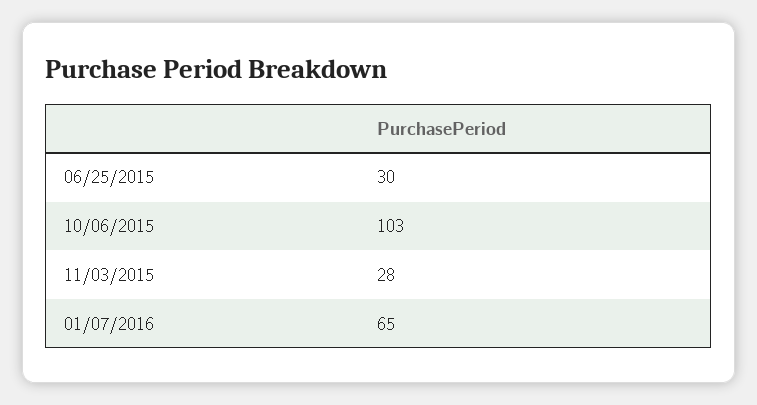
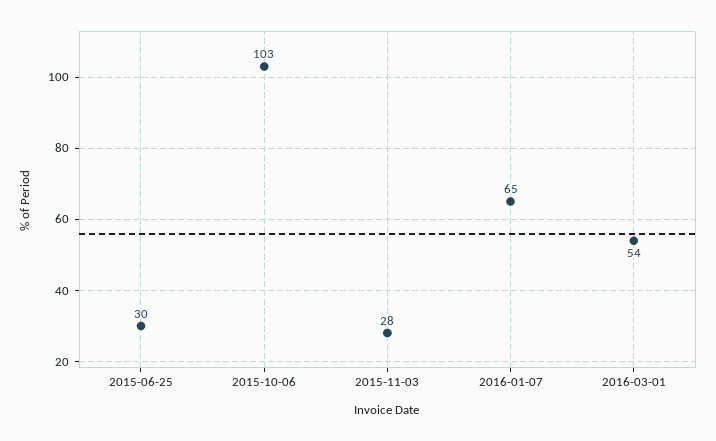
2016-03-01: none -> 54

